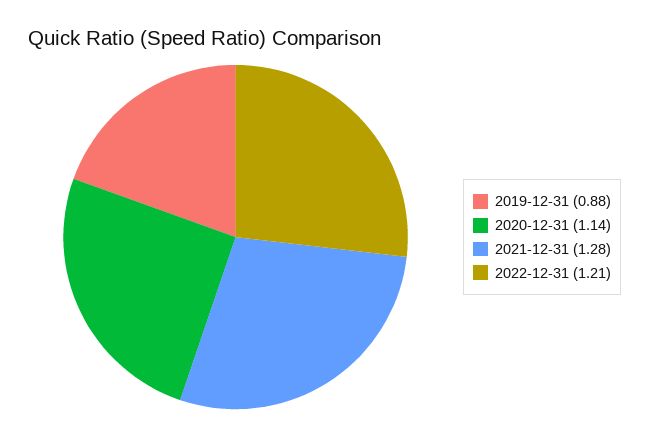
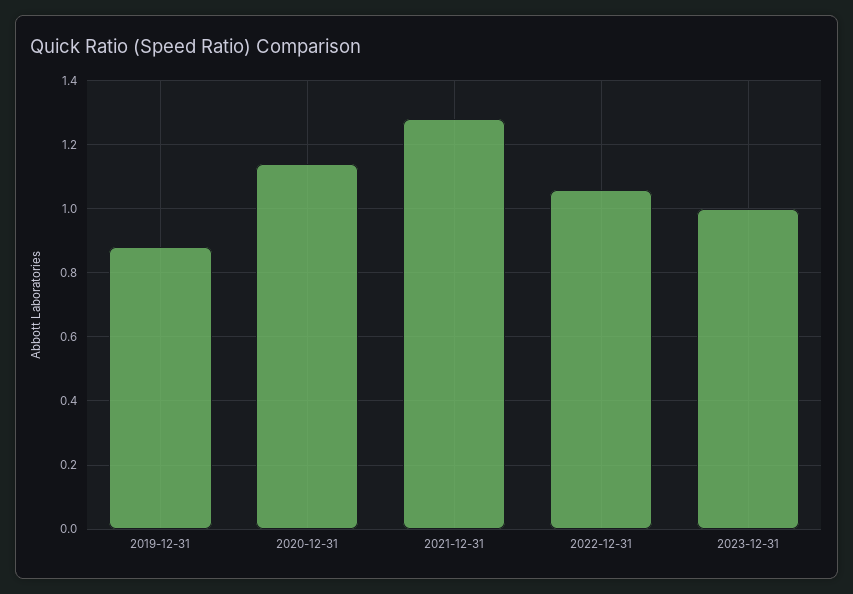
2022-12-31: 1.21 -> 1.05
2023-12-31: none -> 1

